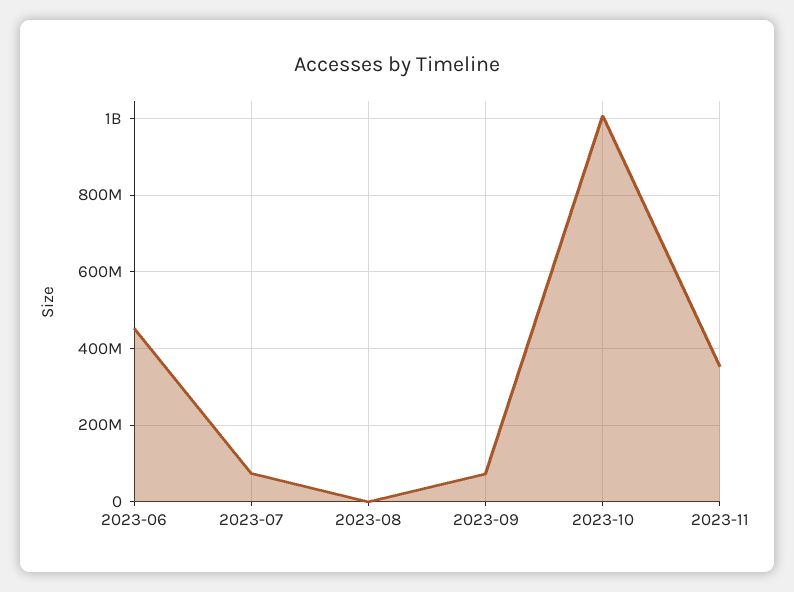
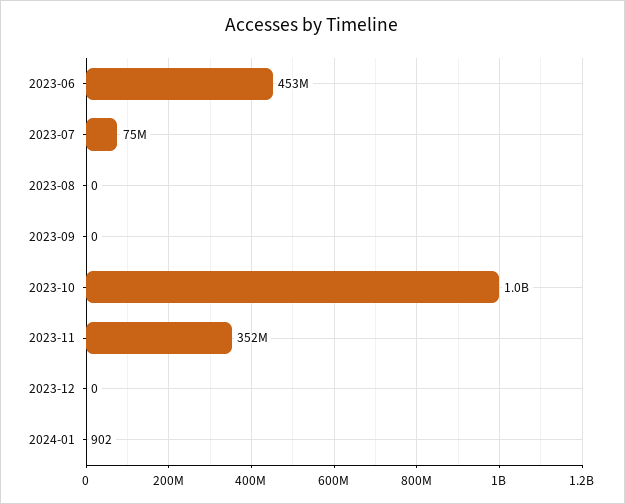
2023-09: 80000000 -> 0
2023-12: none -> 0
2024-01: none -> 902

